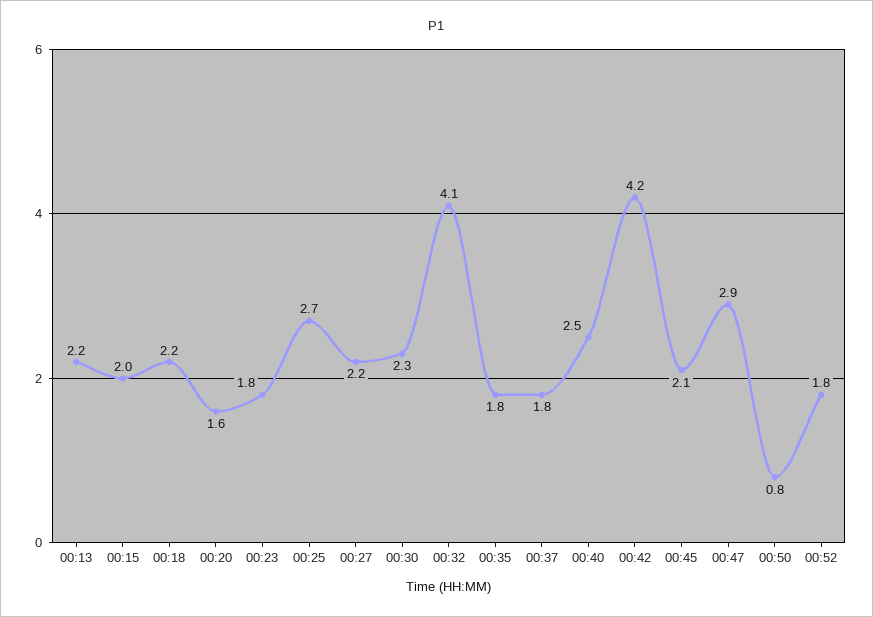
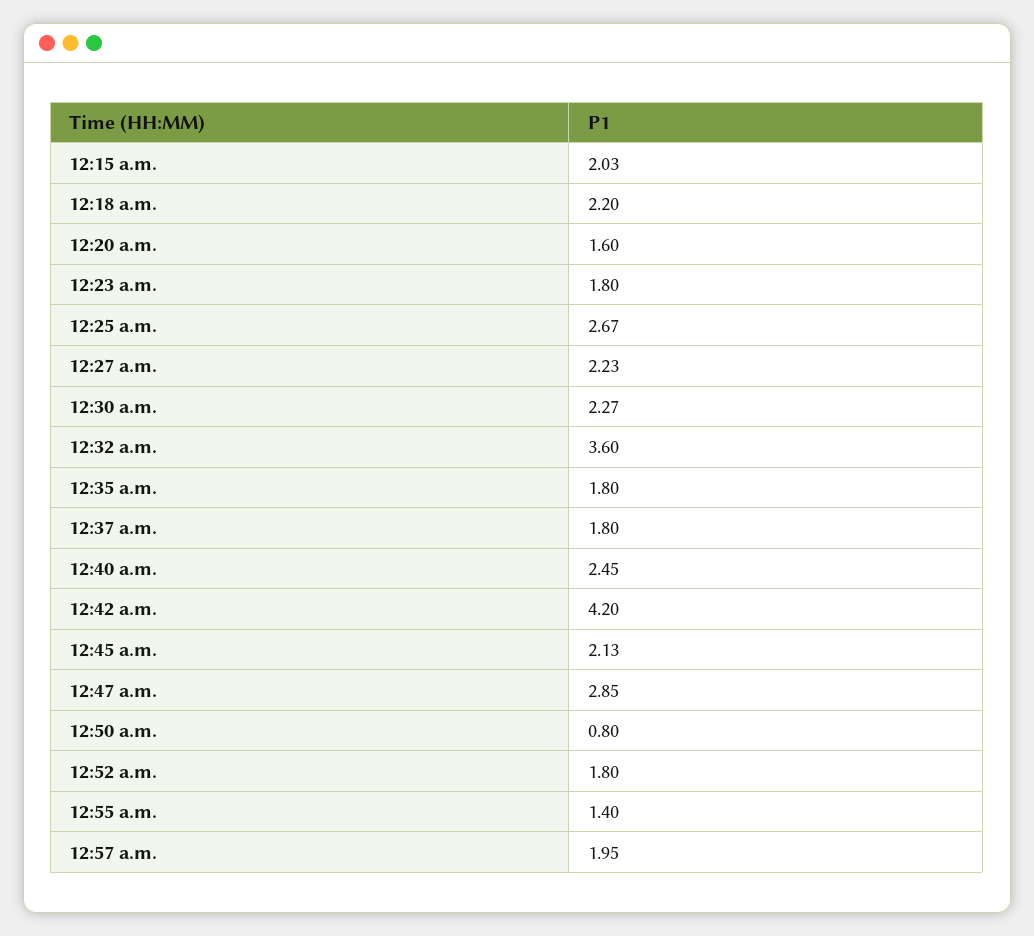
00:13: 2.2 -> none
00:32: 4.1 -> 3.6
12:55 a.m.: none -> 1.4
12:57 a.m.: none -> 1.95

